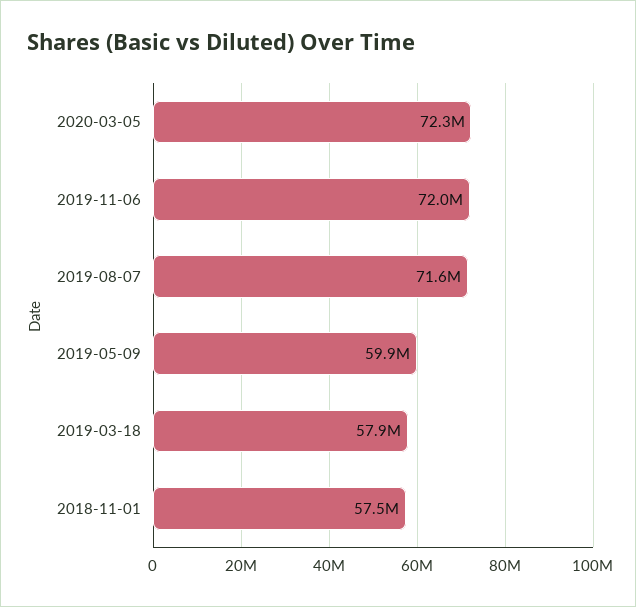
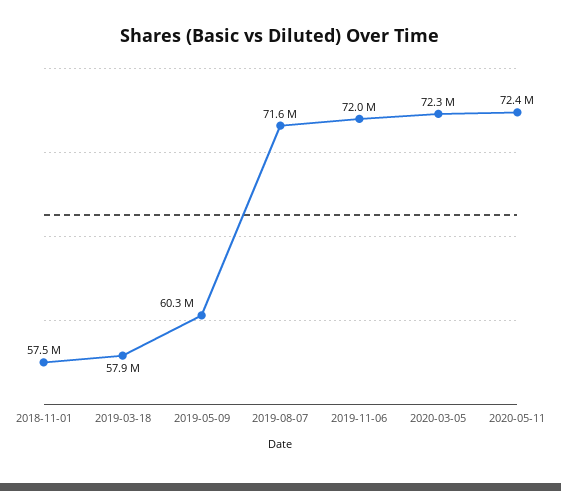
2019-05-09: 59900000 -> 60300000
2020-05-11: none -> 72400000

